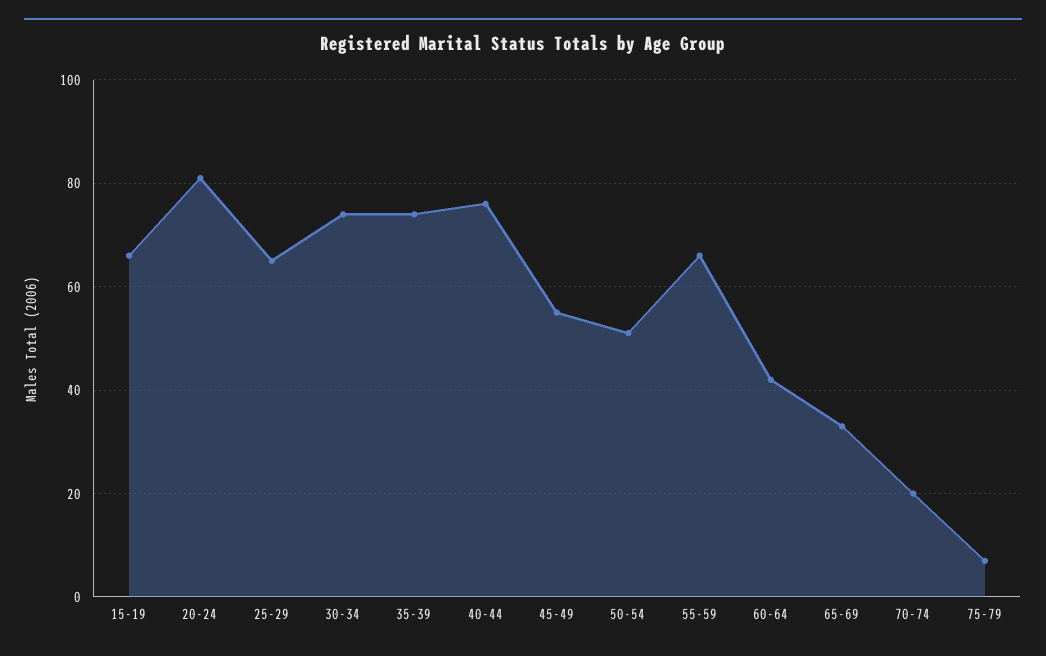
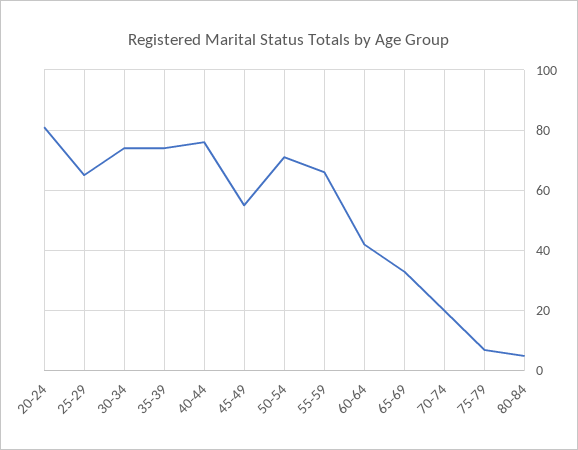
15-19: 65 -> none
50-54: 50 -> 70
80-84: none -> 5

